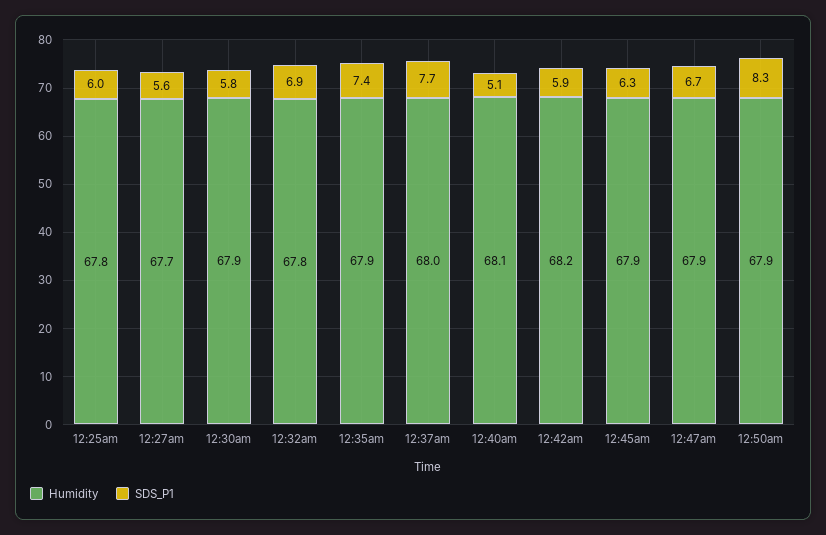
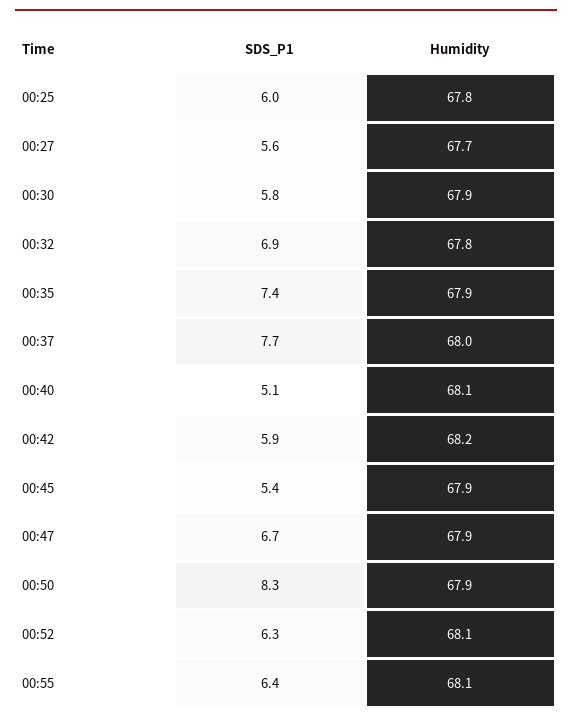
SDS_P1, 12:45am: 6.3 -> 5.4
SDS_P1, 00:52: none -> 6.3
Humidity, 00:52: none -> 68.1
SDS_P1, 00:55: none -> 6.4
Humidity, 00:55: none -> 68.1

